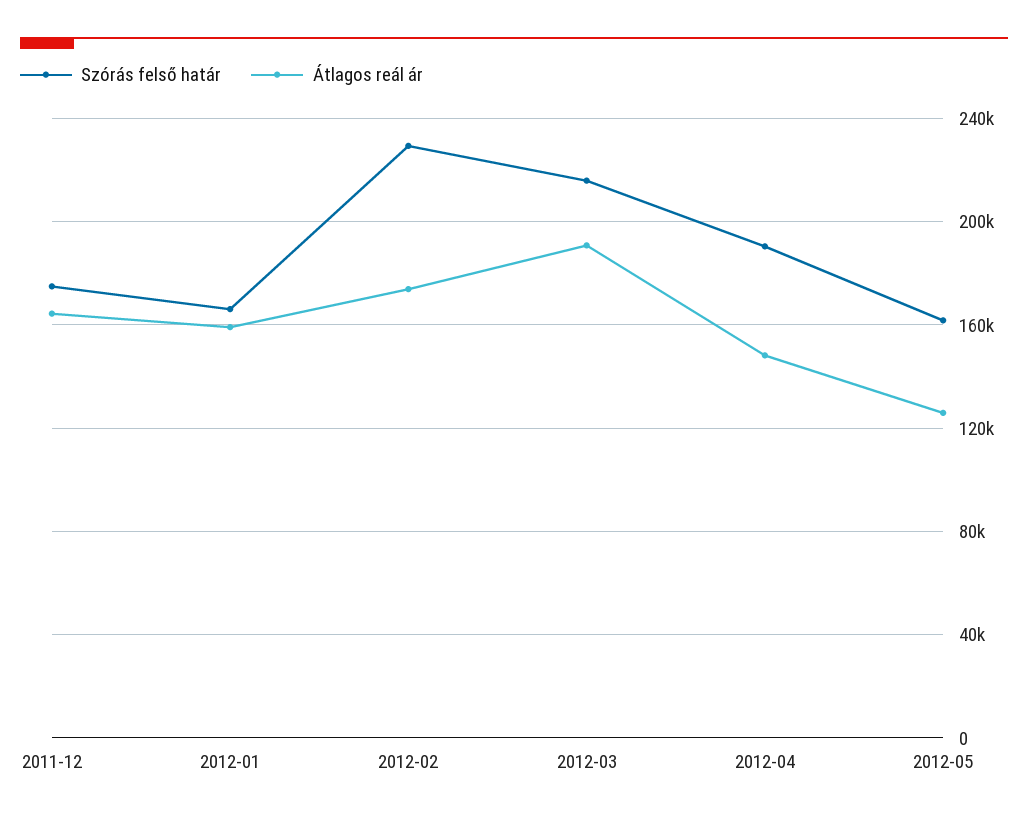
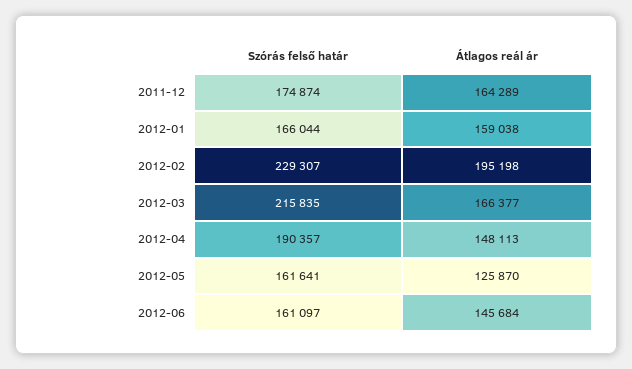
Átlagos reál ár, 2012-02: 175000 -> 195198
Átlagos reál ár, 2012-03: 190000 -> 166377
Szórás felső határ, 2012-06: none -> 161097
Átlagos reál ár, 2012-06: none -> 145684

